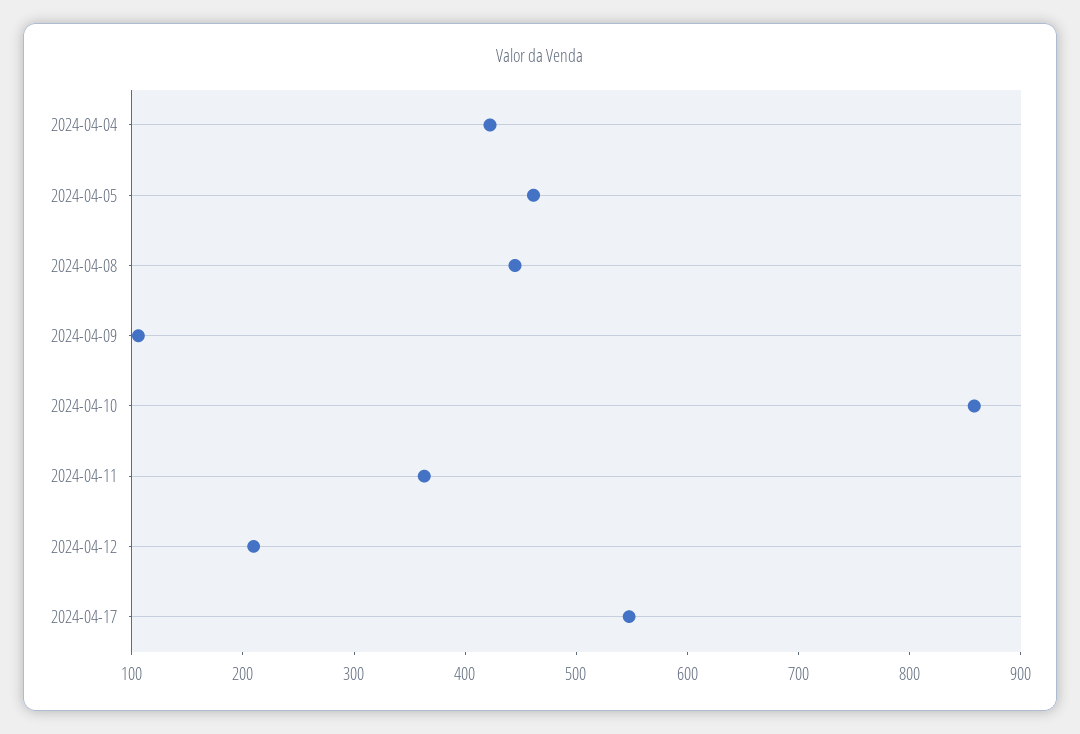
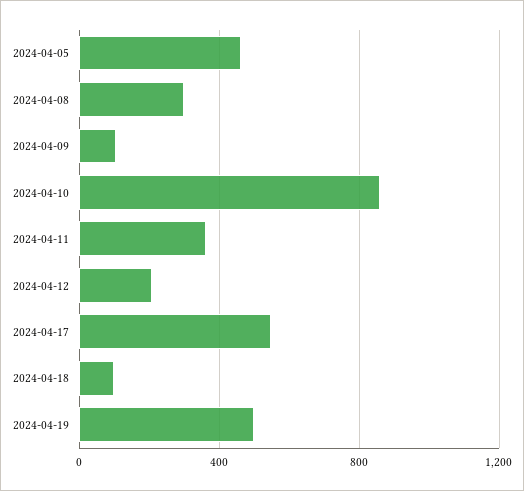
2024-04-04: 420 -> none
2024-04-08: 440 -> 300
2024-04-18: none -> 100
2024-04-19: none -> 500

